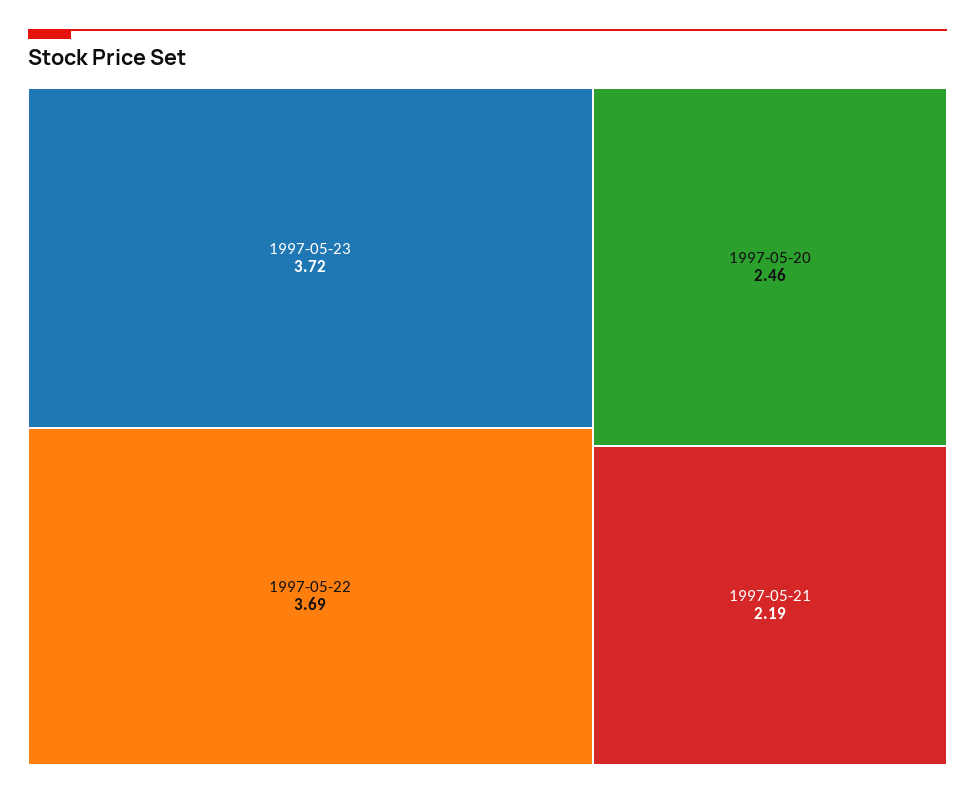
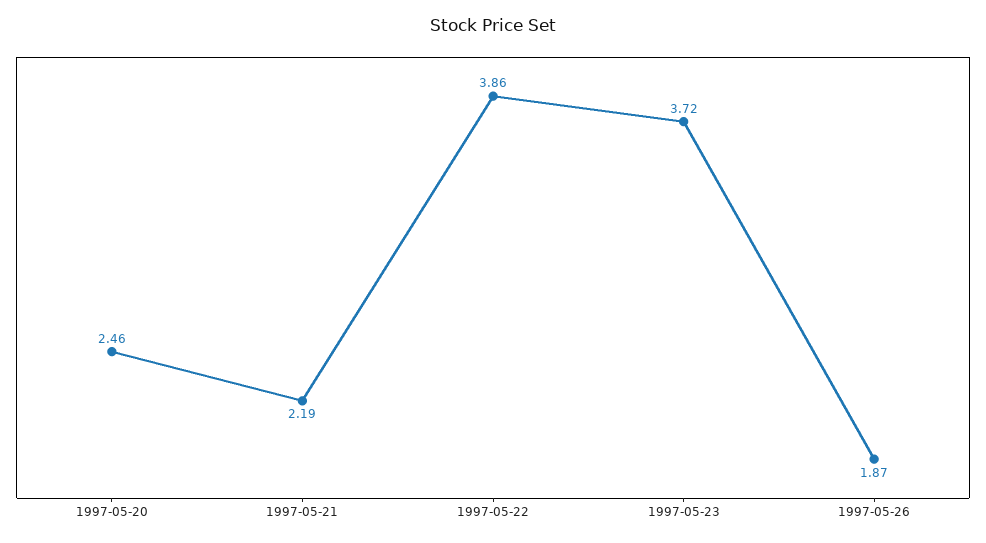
1997-05-22: 3.69 -> 3.86
1997-05-26: none -> 1.87

